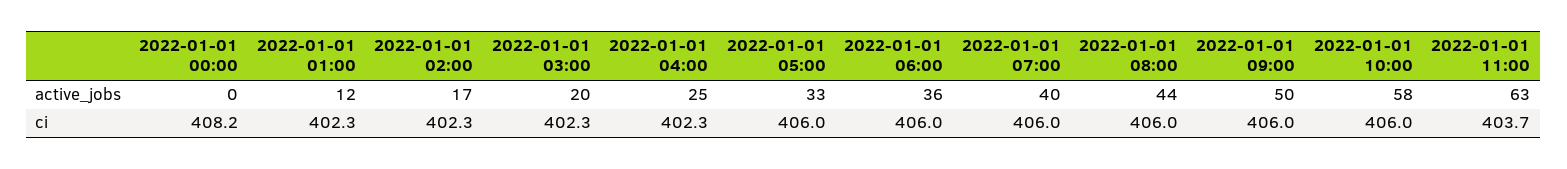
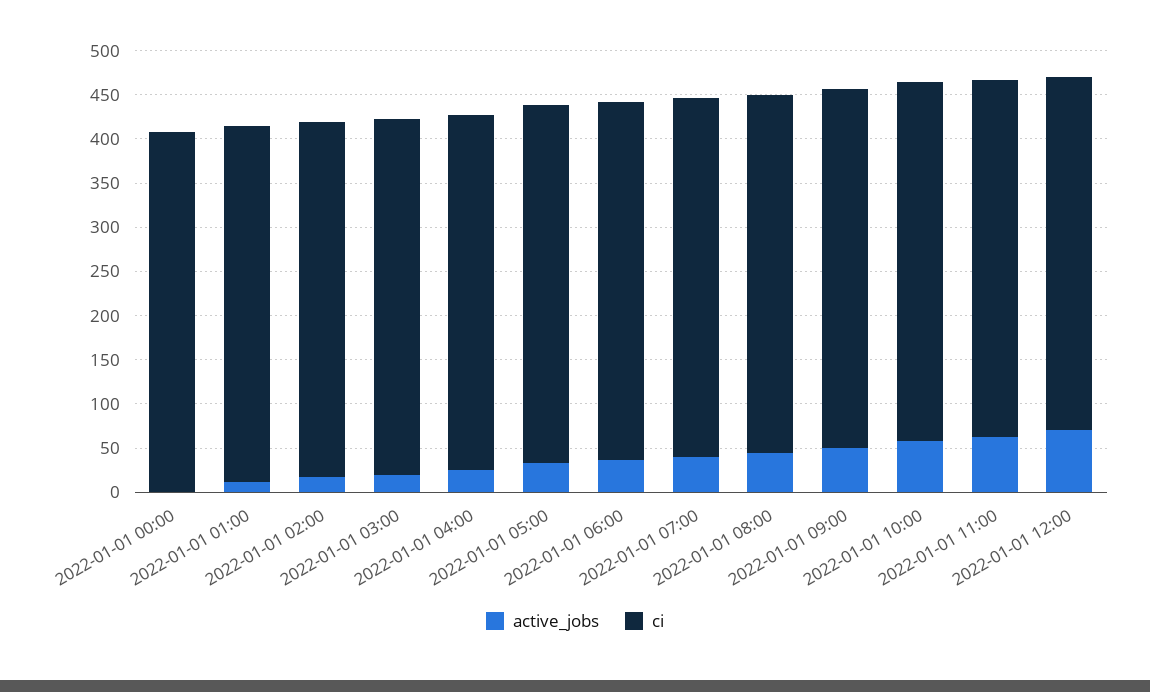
active_jobs, 2022-01-01 12:00: none -> 70
ci, 2022-01-01 12:00: none -> 400

